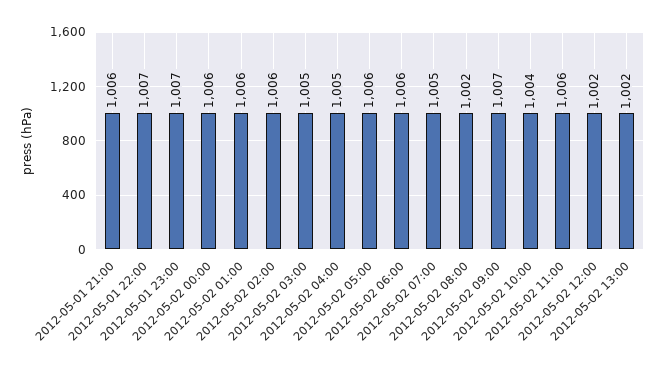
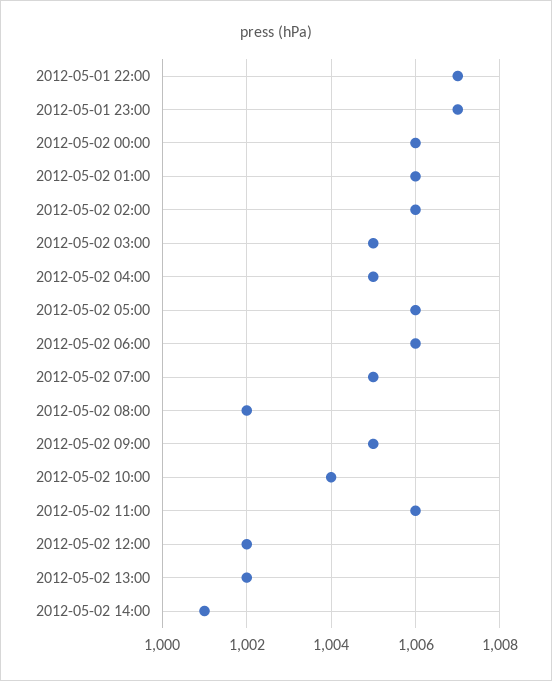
2012-05-01 21:00: 1006 -> none
2012-05-02 09:00: 1007 -> 1005
2012-05-02 14:00: none -> 1001

